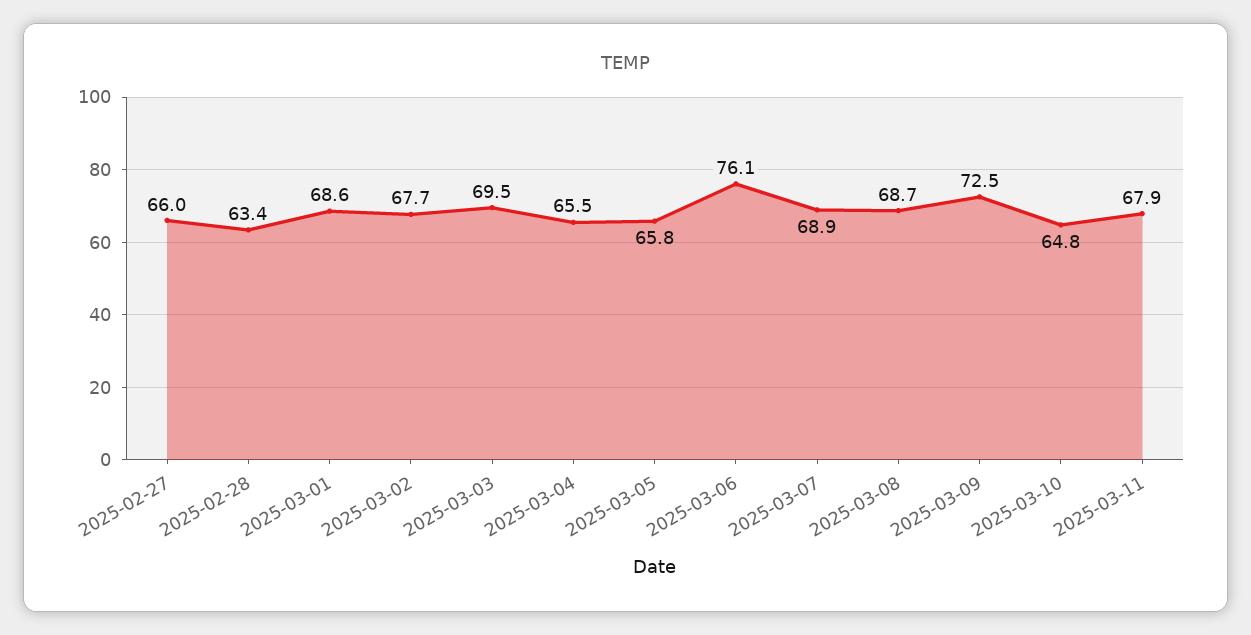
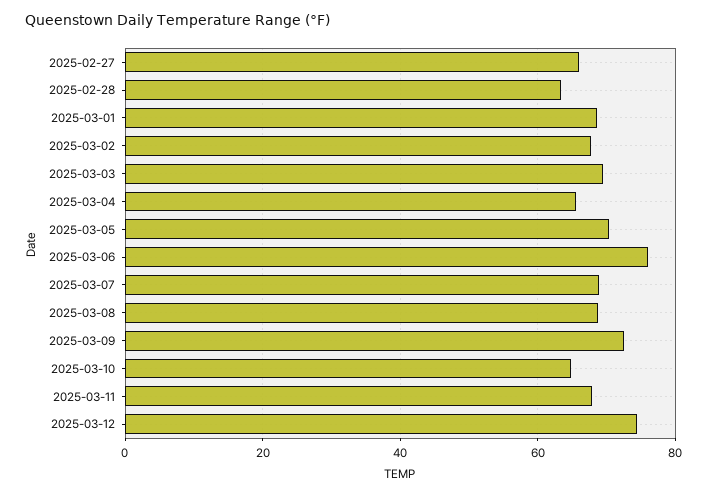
2025-03-05: 65.8 -> 70
2025-03-12: none -> 74

